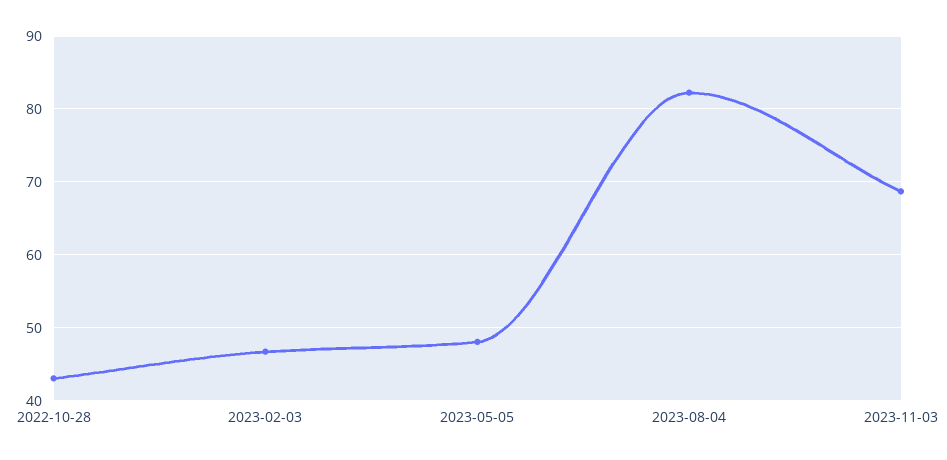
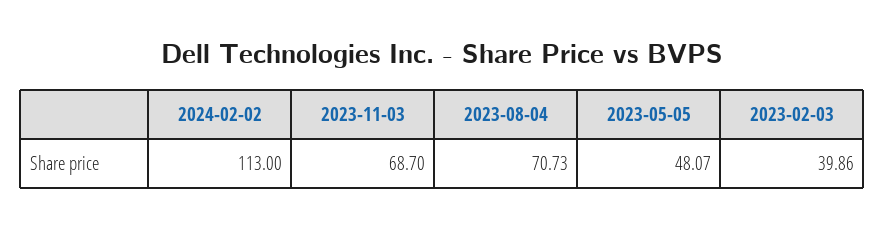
2022-10-28: 43 -> none
2023-02-03: 47 -> 39.86
2023-08-04: 82 -> 70.73
2024-02-02: none -> 113

